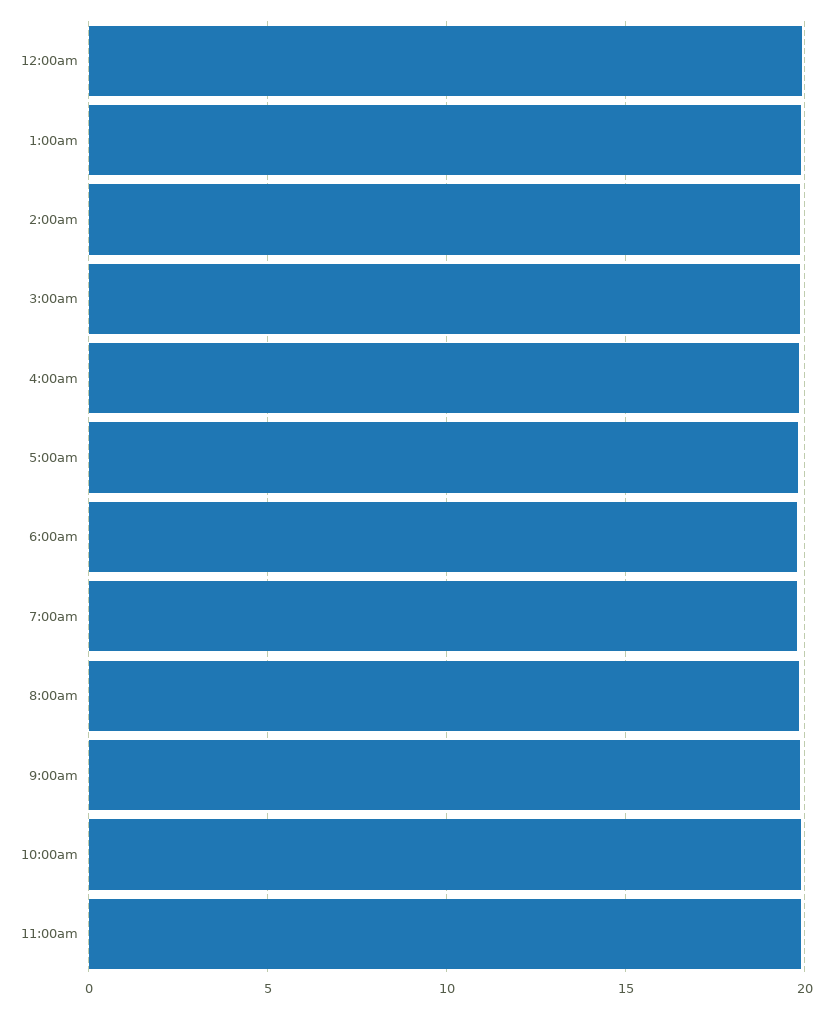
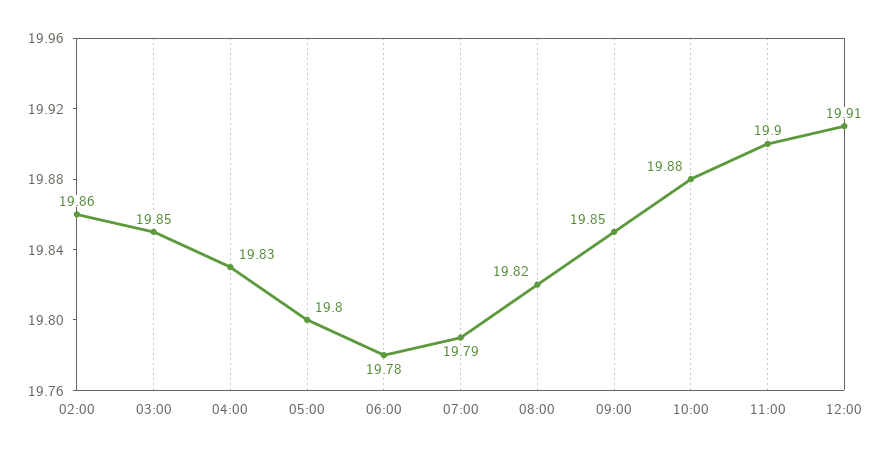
12:00am: 20 -> none
1:00am: 20 -> none
12:00: none -> 19.91

